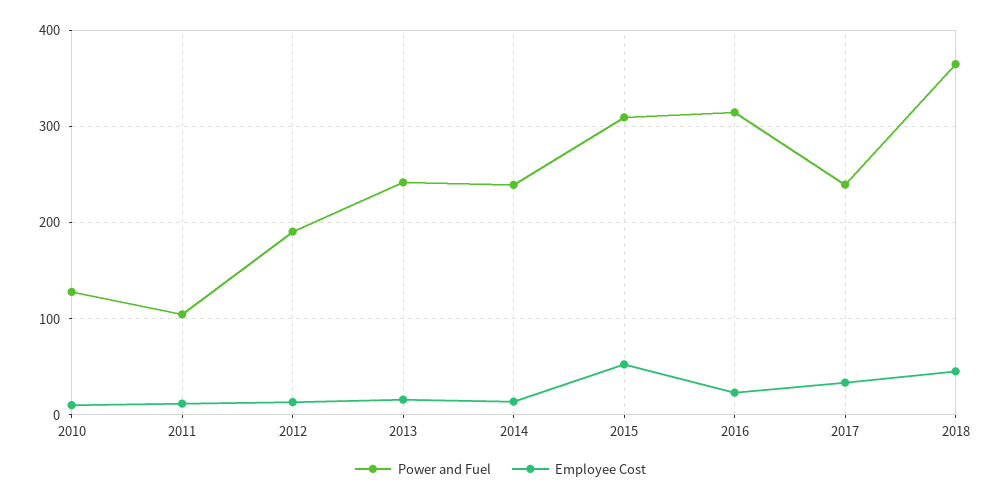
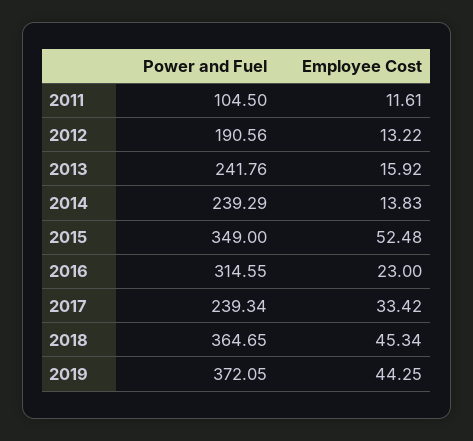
Power and Fuel, 2010: 130 -> none
Employee Cost, 2010: 10 -> none
Power and Fuel, 2015: 310 -> 349
Power and Fuel, 2019: none -> 372.05
Employee Cost, 2019: none -> 44.25

